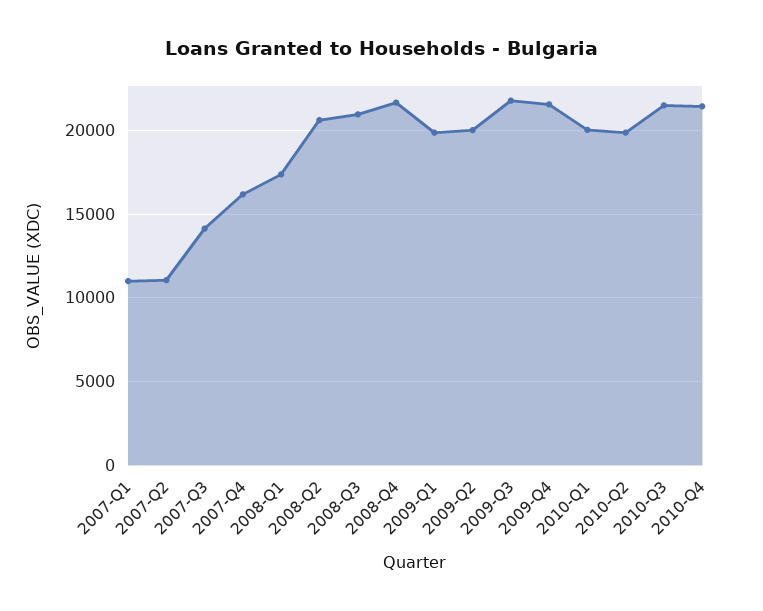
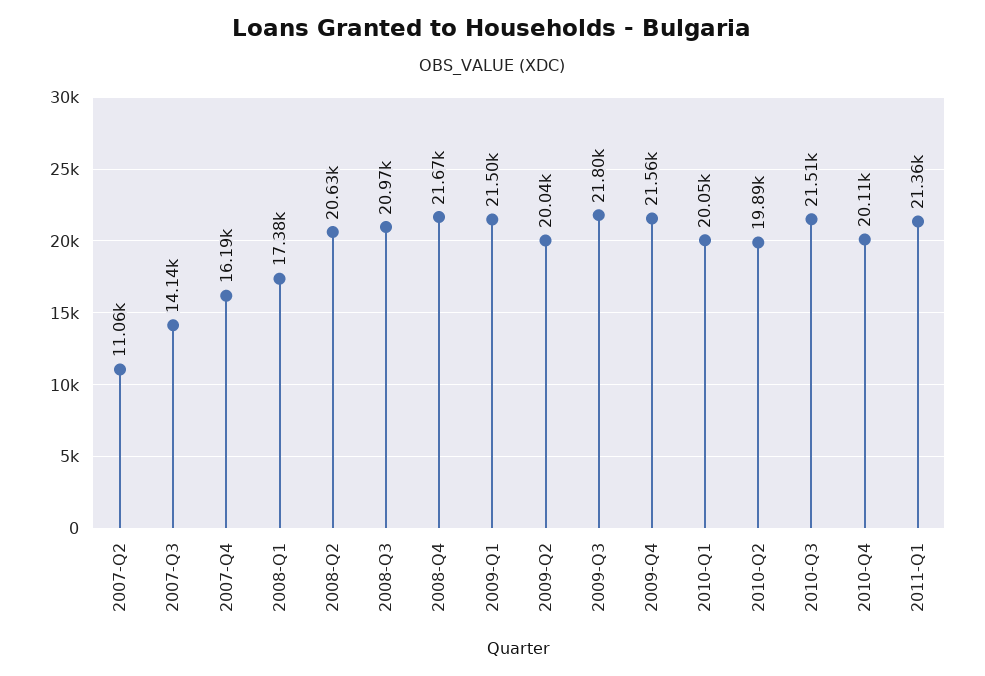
2007-Q1: 11000 -> none
2009-Q1: 20000 -> 21500
2010-Q4: 21500 -> 20110
2011-Q1: none -> 21360

